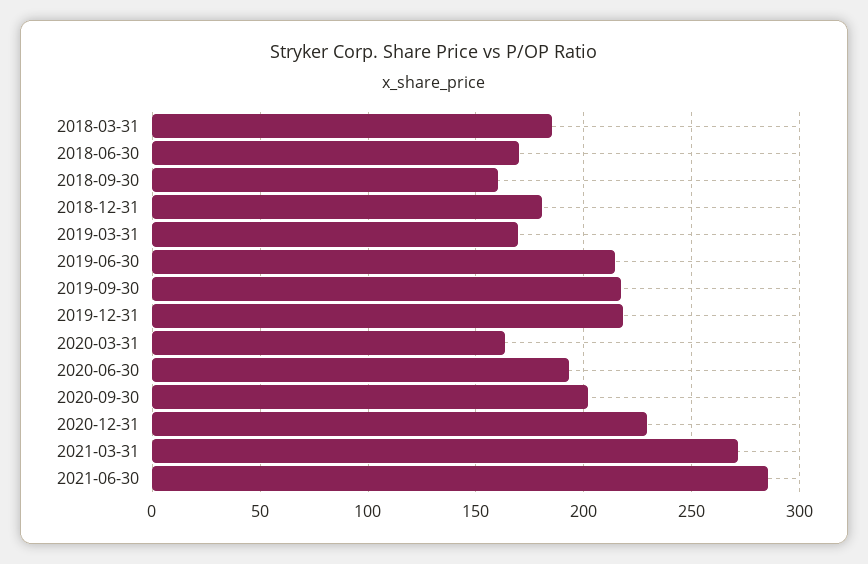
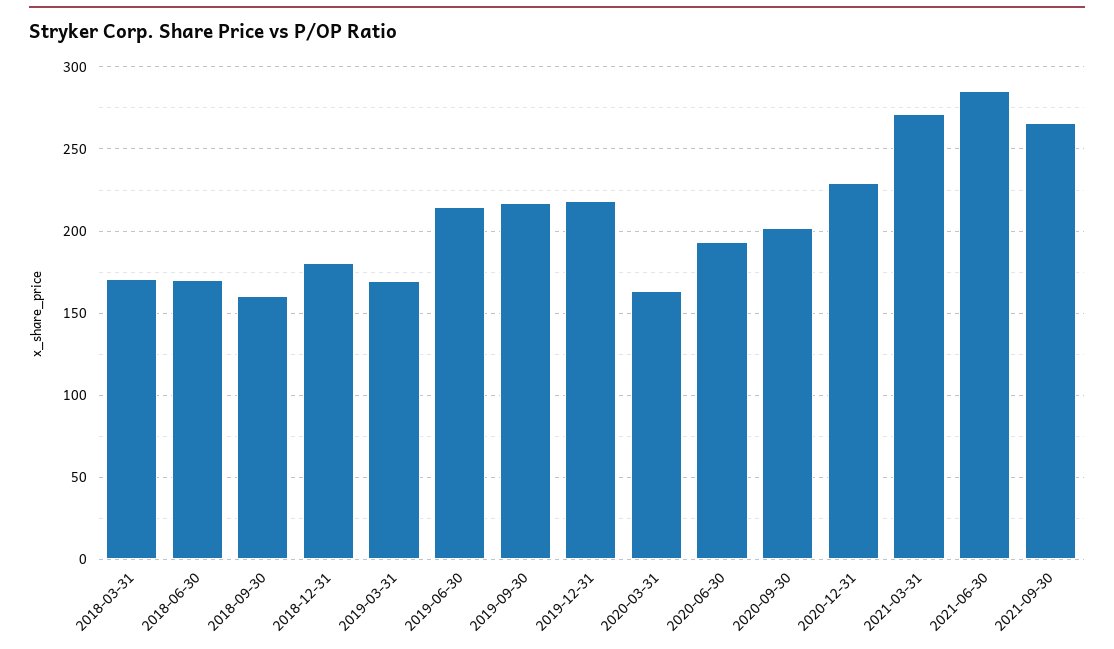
2018-03-31: 185 -> 170
2021-09-30: none -> 265

